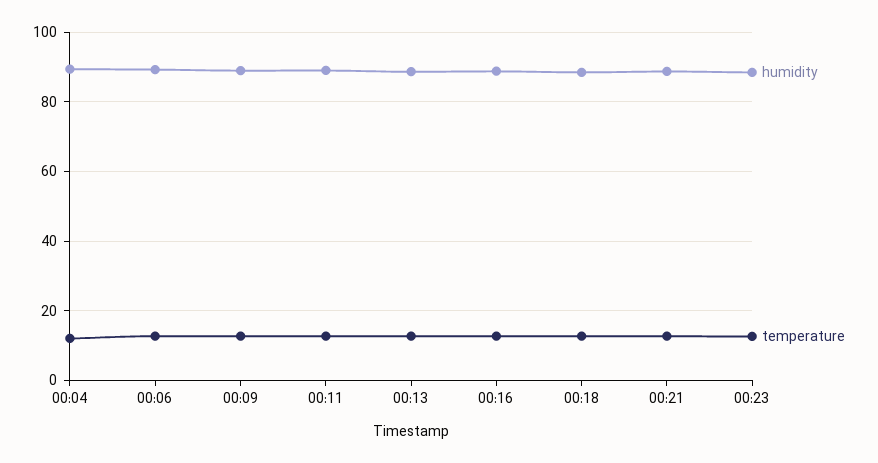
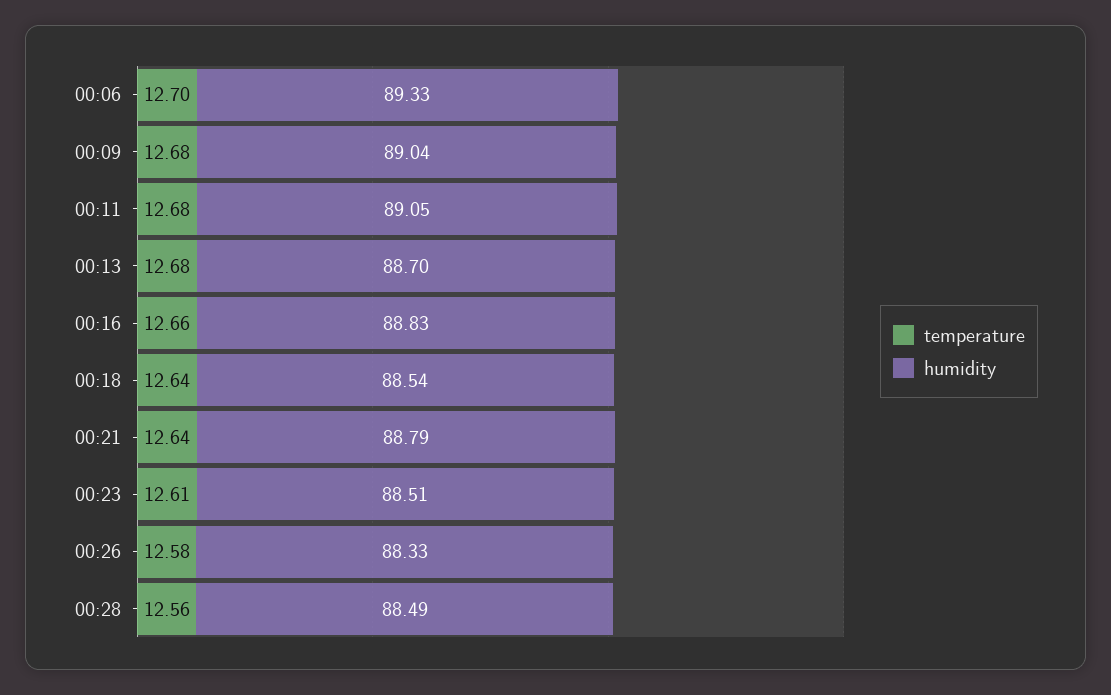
humidity, 00:04: 90 -> none
temperature, 00:04: 12 -> none
temperature, 00:26: none -> 12.58
humidity, 00:26: none -> 88.33
temperature, 00:28: none -> 12.56
humidity, 00:28: none -> 88.49

